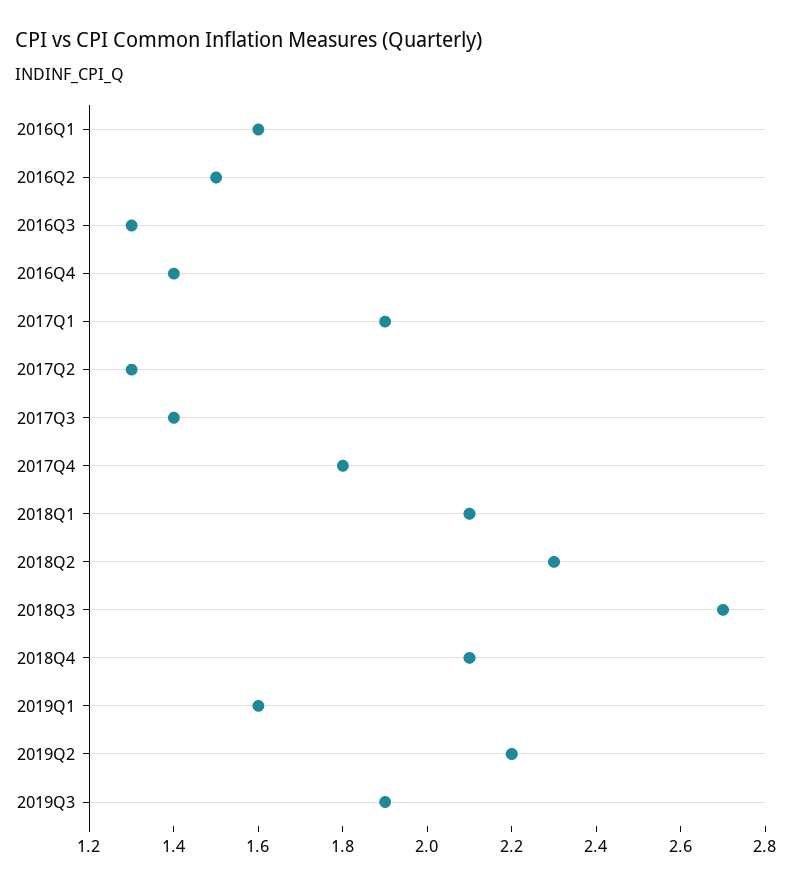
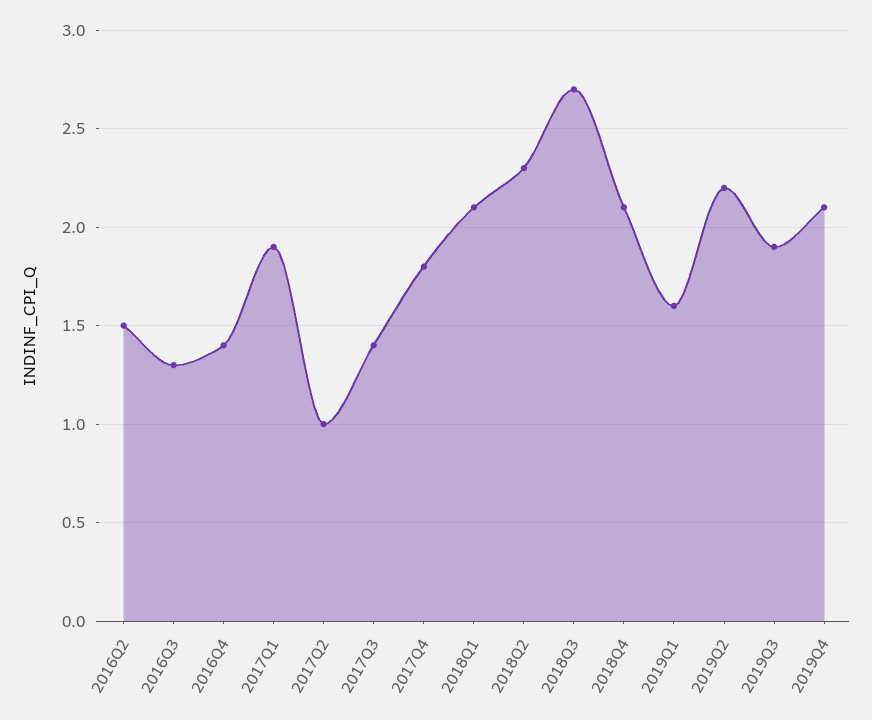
2016Q1: 1.6 -> none
2017Q2: 1.3 -> 1
2019Q4: none -> 2.1

